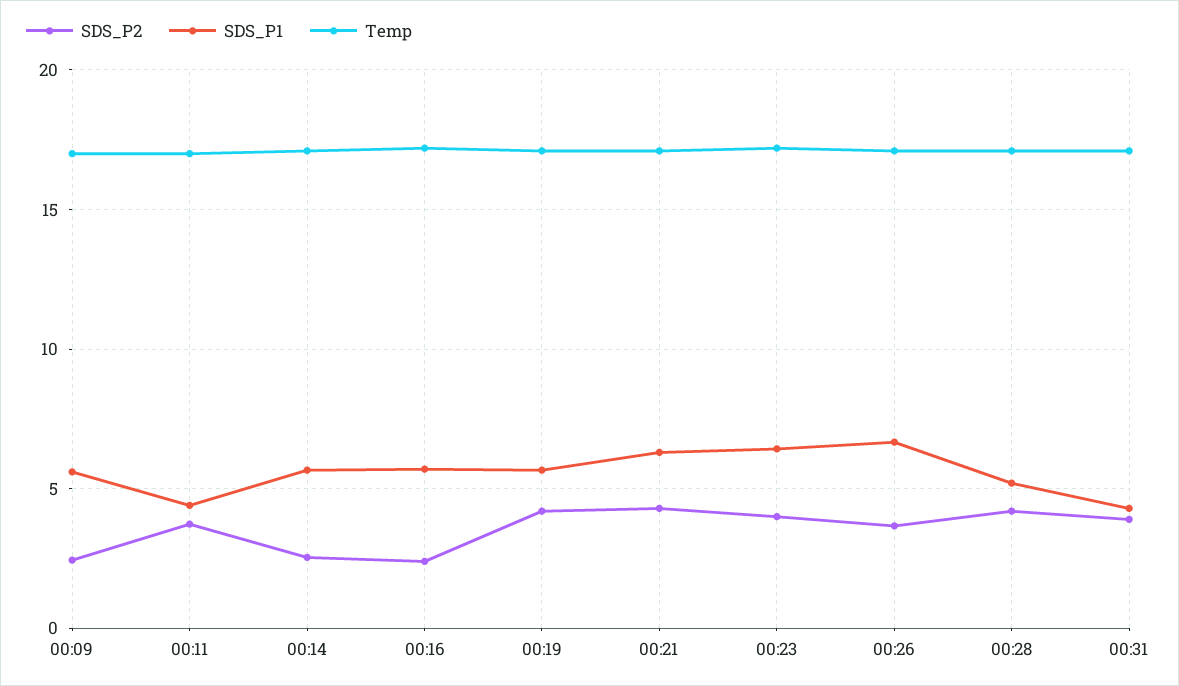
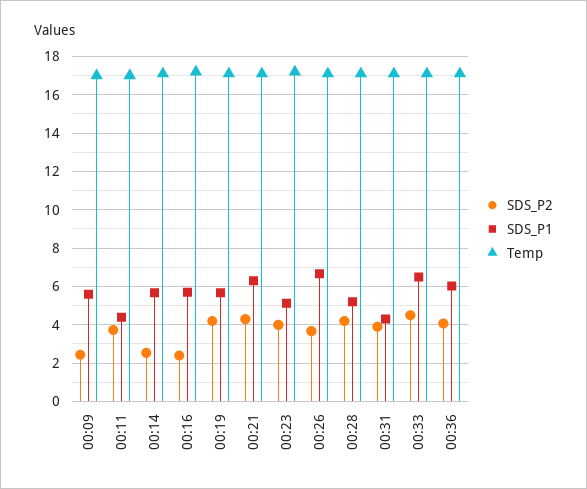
SDS_P1, 00:23: 6.5 -> 5
SDS_P2, 00:33: none -> 4.5
SDS_P1, 00:33: none -> 6.5
Temp, 00:33: none -> 17
SDS_P2, 00:36: none -> 4
SDS_P1, 00:36: none -> 6
Temp, 00:36: none -> 17

